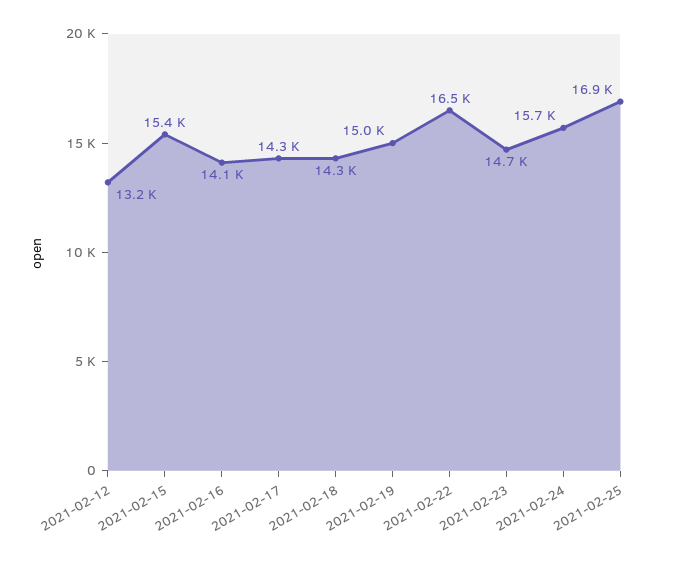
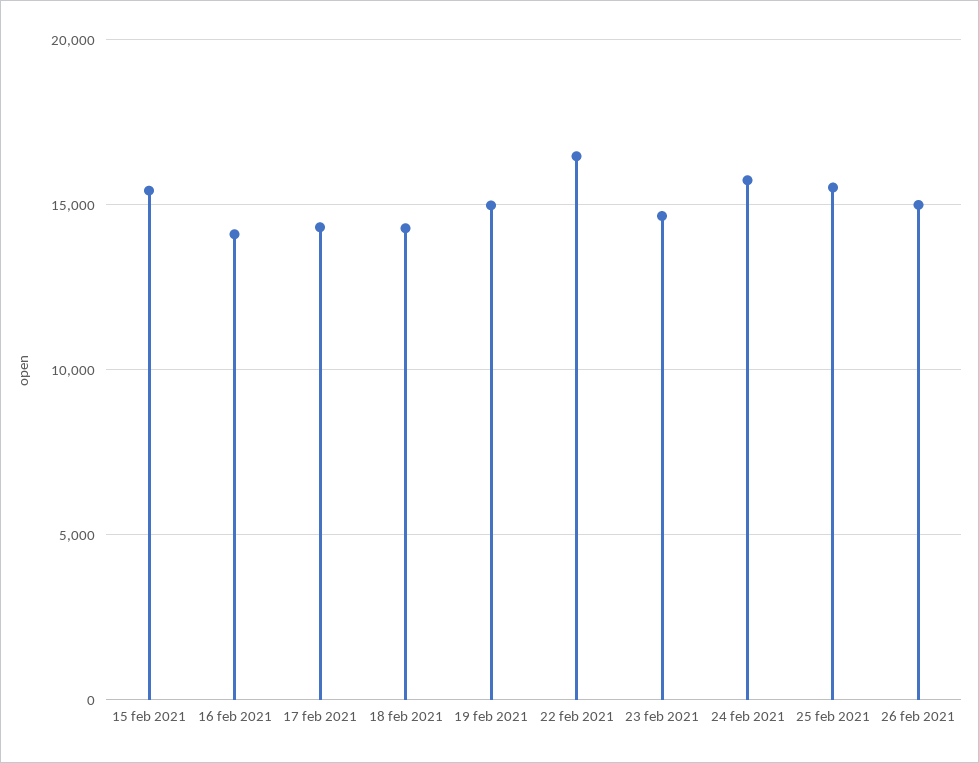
2021-02-12: 13200 -> none
2021-02-25: 16900 -> 15500
26 feb 2021: none -> 15000

